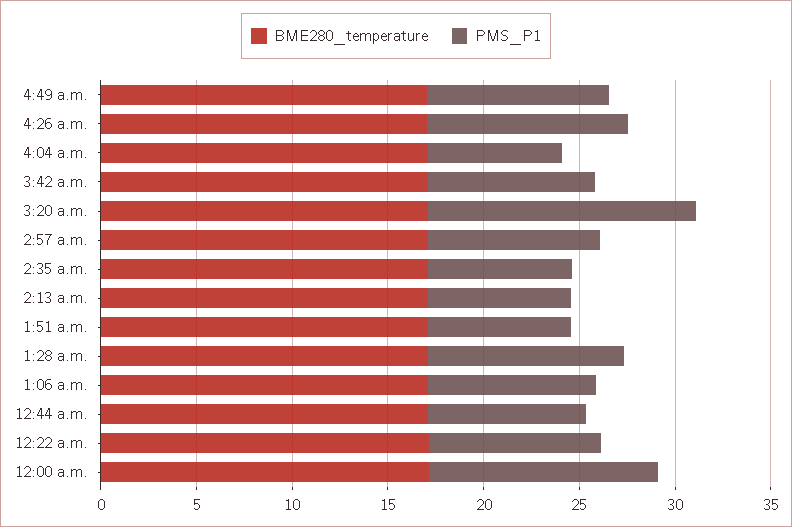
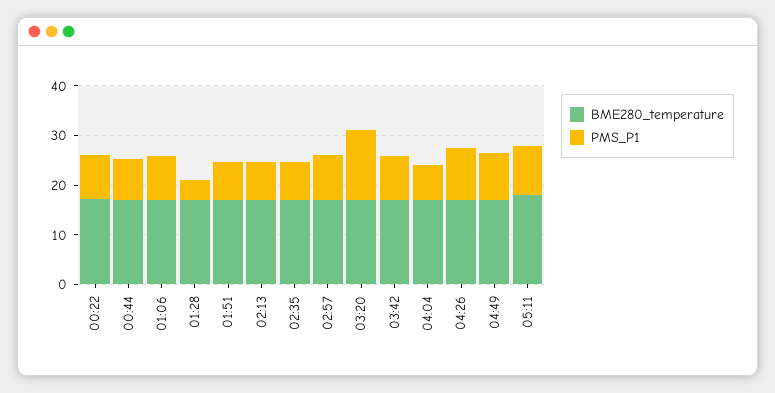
PMS_P1, 1:28 a.m.: 10 -> 4
BME280_temperature, 12:00 a.m.: 17 -> none
PMS_P1, 12:00 a.m.: 12 -> none
BME280_temperature, 05:11: none -> 18
PMS_P1, 05:11: none -> 10

